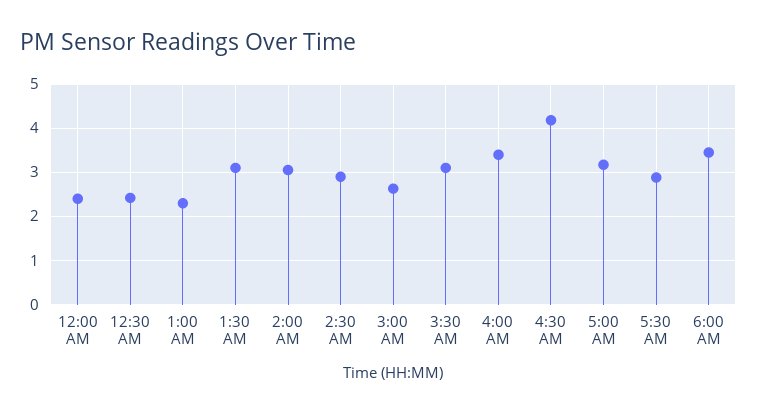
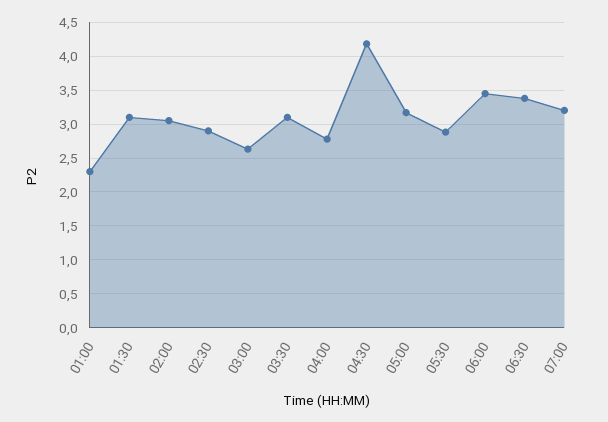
12:00 AM: 2.4 -> none
12:30 AM: 2.4 -> none
4:00 AM: 3.4 -> 2.8
06:30: none -> 3.4
07:00: none -> 3.2

